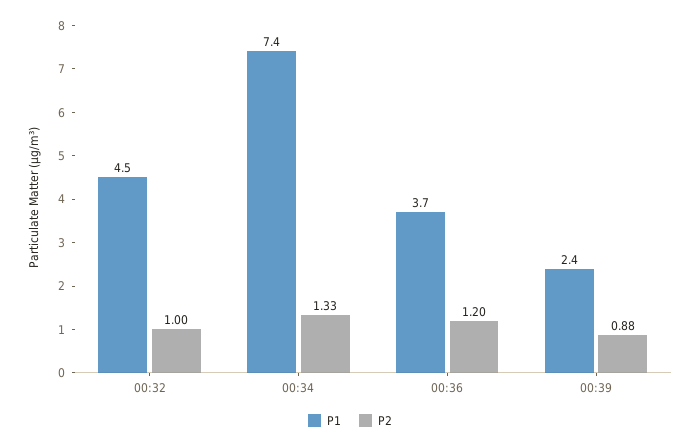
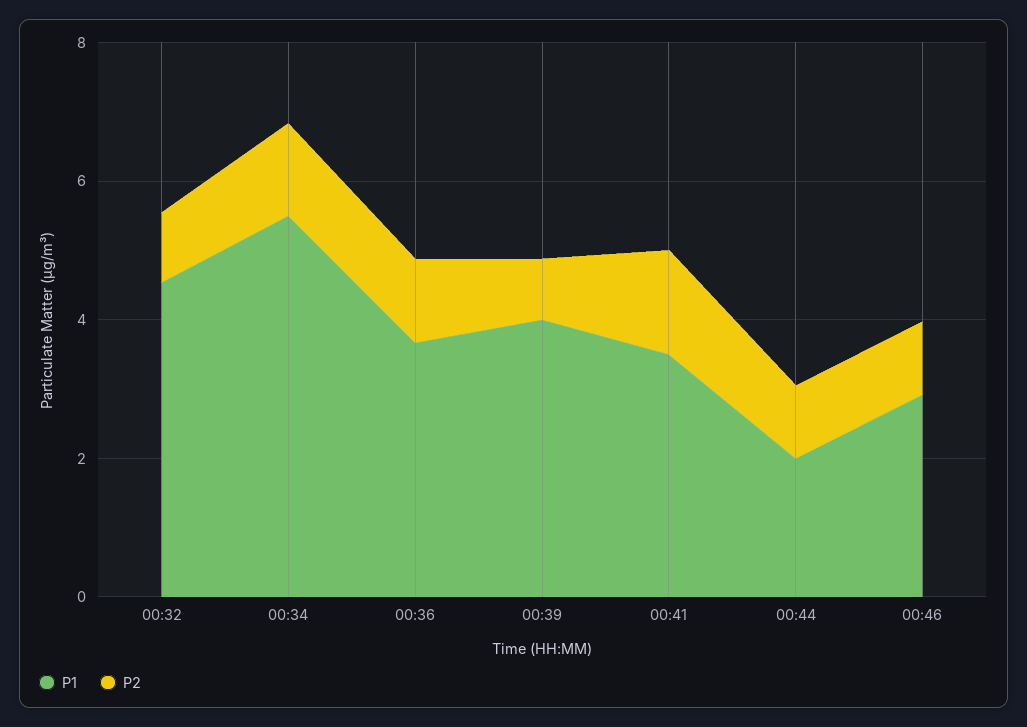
P1, 00:34: 7.4 -> 5.5
P1, 00:39: 2.4 -> 4
P1, 00:41: none -> 3.5
P2, 00:41: none -> 1.5
P1, 00:44: none -> 2
P2, 00:44: none -> 1
P1, 00:46: none -> 3
P2, 00:46: none -> 1

